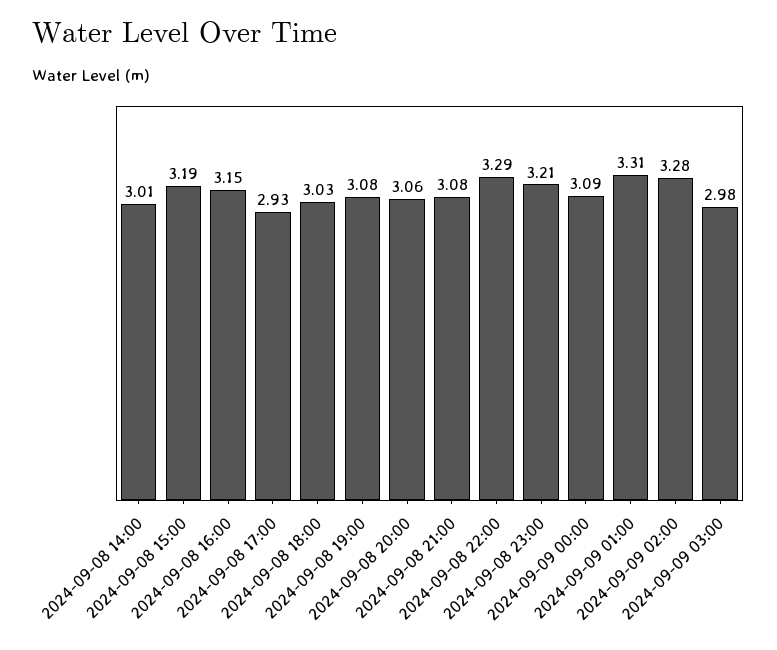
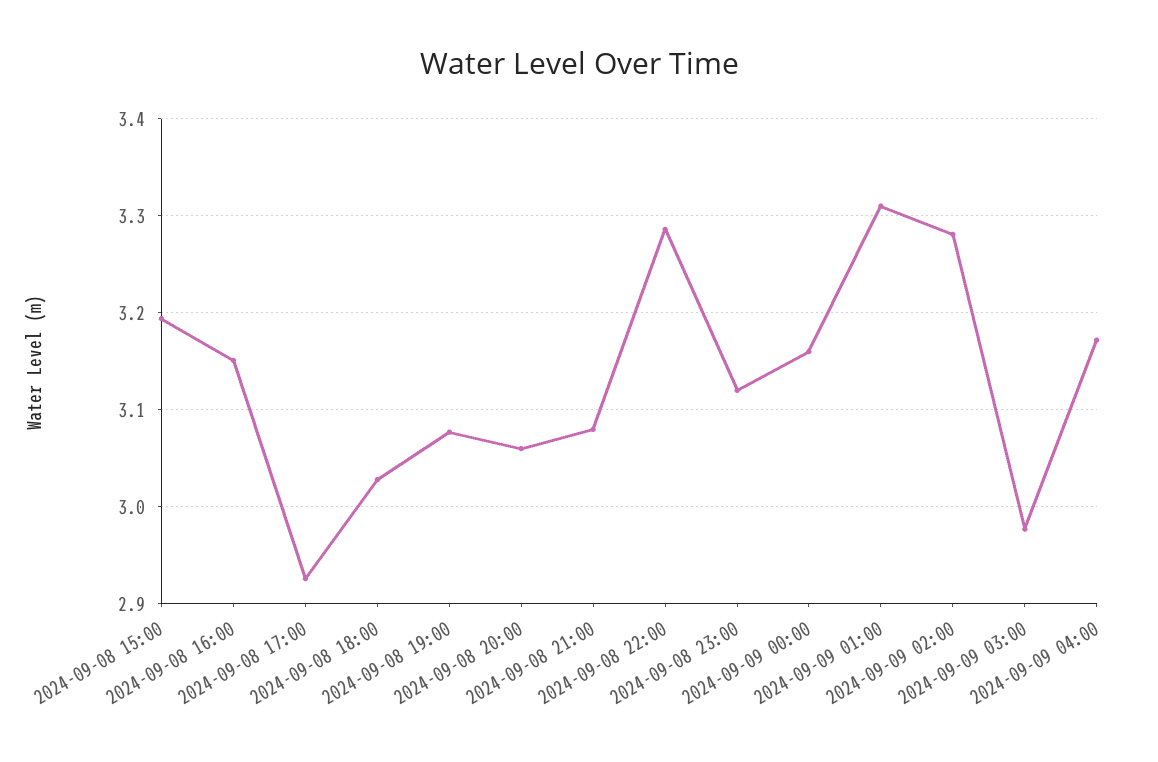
2024-09-08 14:00: 3.01 -> none
2024-09-08 23:00: 3.21 -> 3.12
2024-09-09 00:00: 3.09 -> 3.16
2024-09-09 04:00: none -> 3.17

